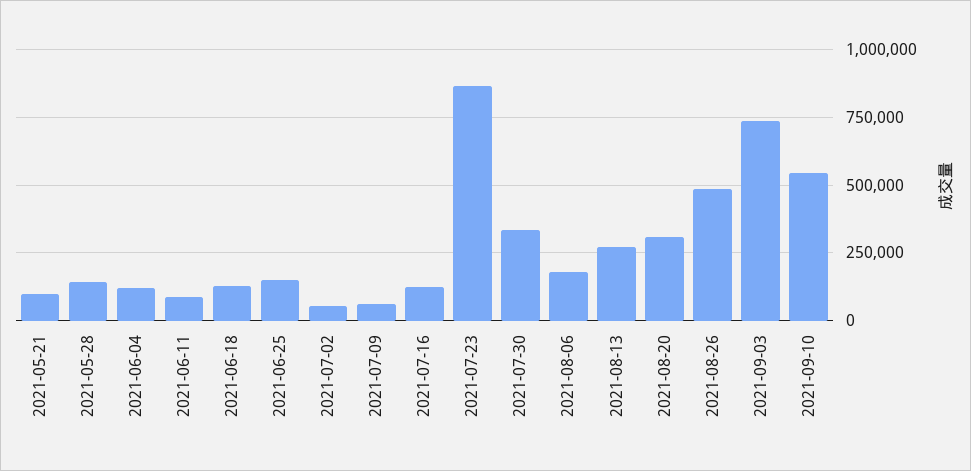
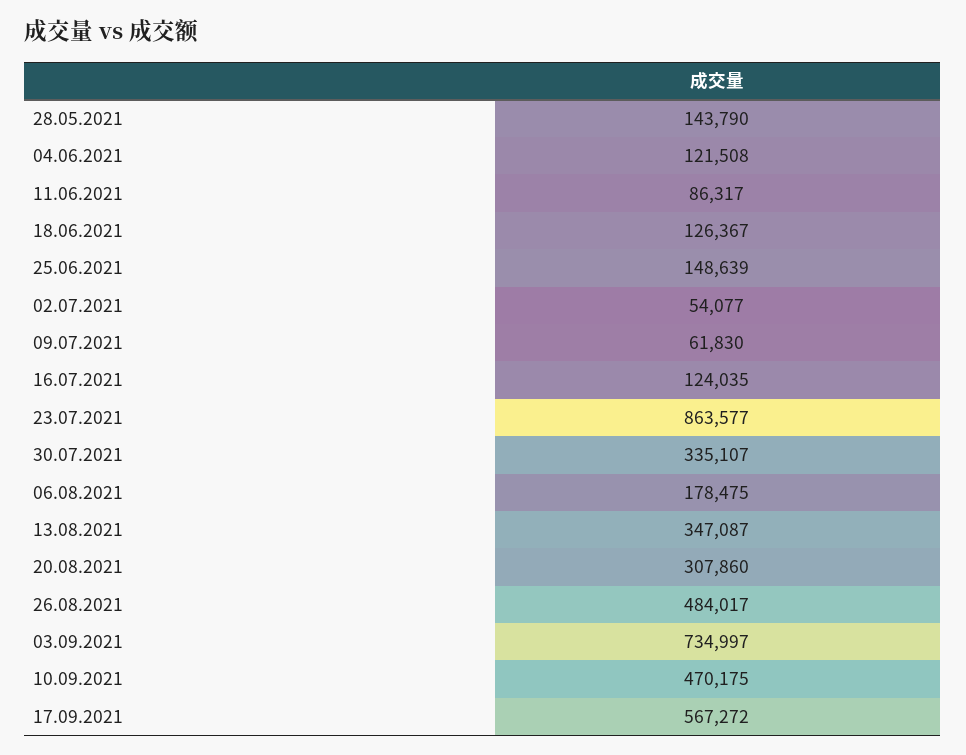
2021-05-21: 100000 -> none
2021-08-13: 275000 -> 347087
2021-09-10: 550000 -> 470175
17.09.2021: none -> 567272

